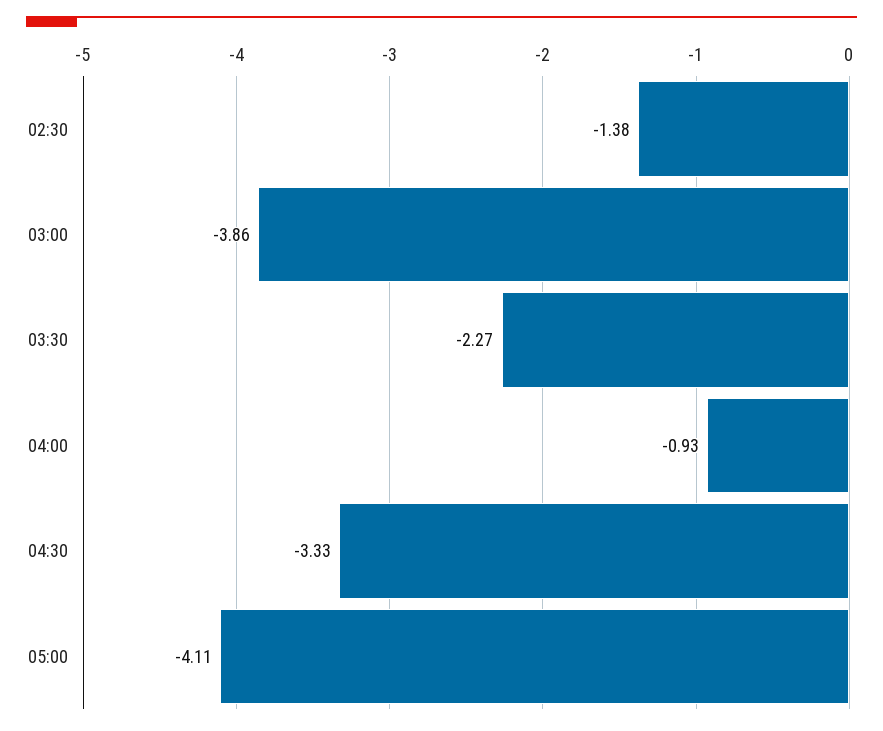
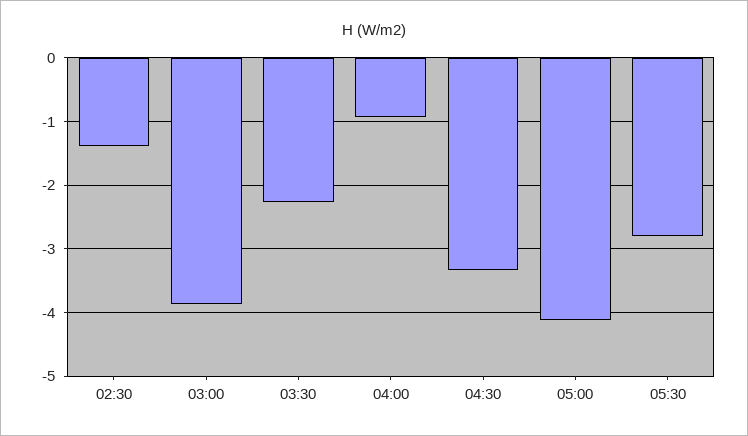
05:30: none -> -2.8

